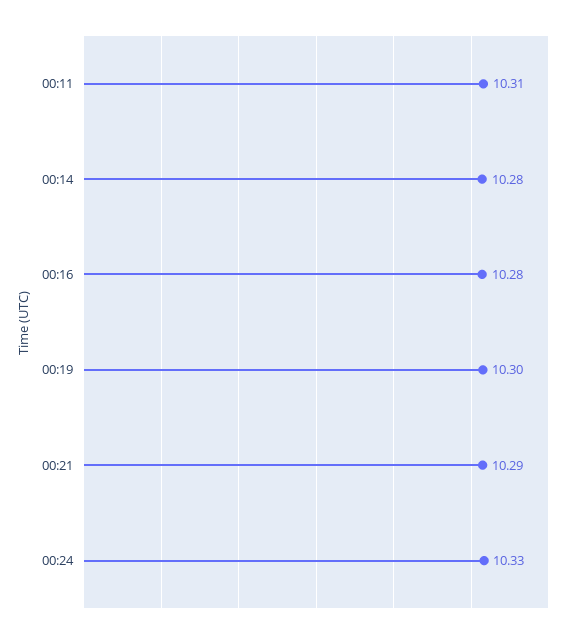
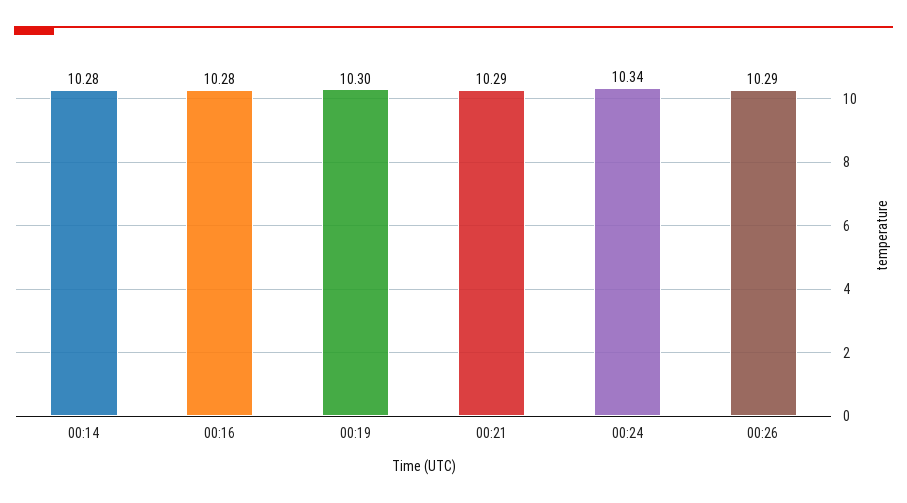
00:11: 10.31 -> none
00:24: 10.33 -> 10.34
00:26: none -> 10.29

